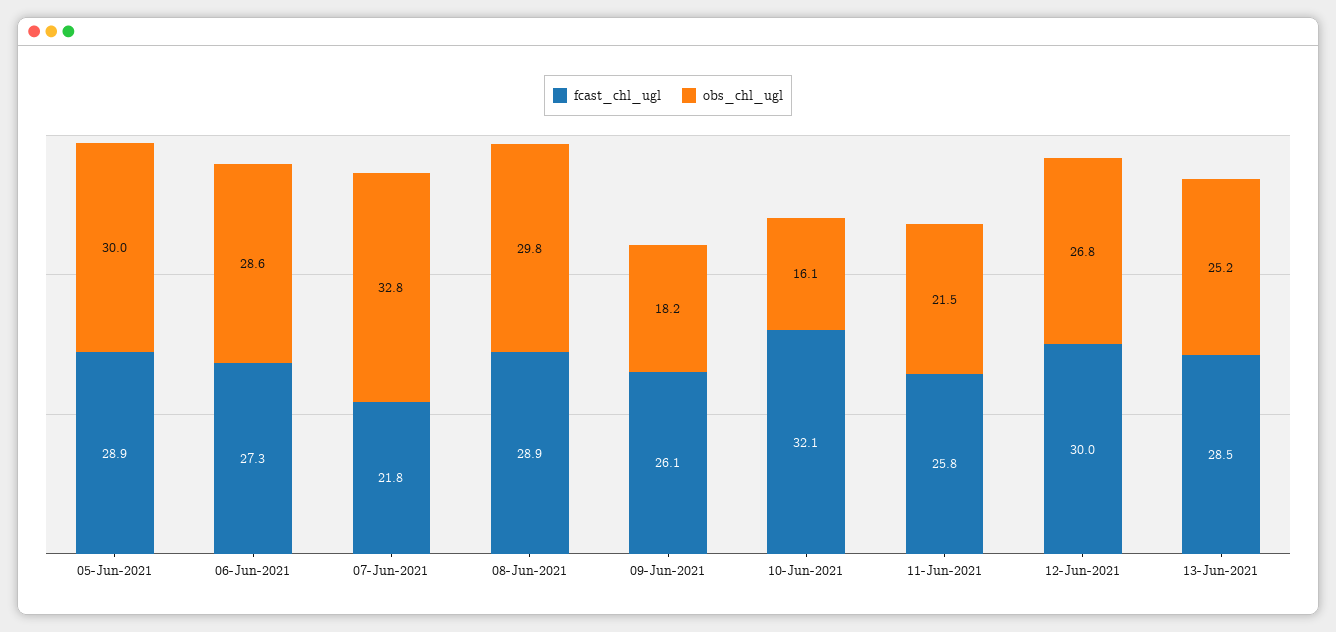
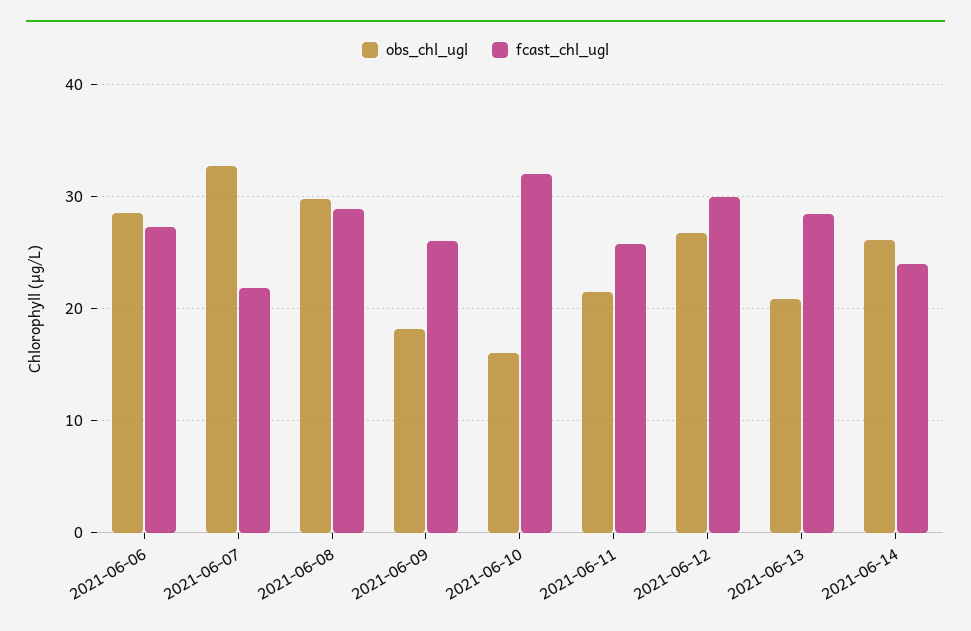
fcast_chl_ugl, 05-Jun-2021: 28.9 -> none
obs_chl_ugl, 05-Jun-2021: 30 -> none
obs_chl_ugl, 13-Jun-2021: 25.2 -> 21
obs_chl_ugl, 2021-06-14: none -> 26
fcast_chl_ugl, 2021-06-14: none -> 24

